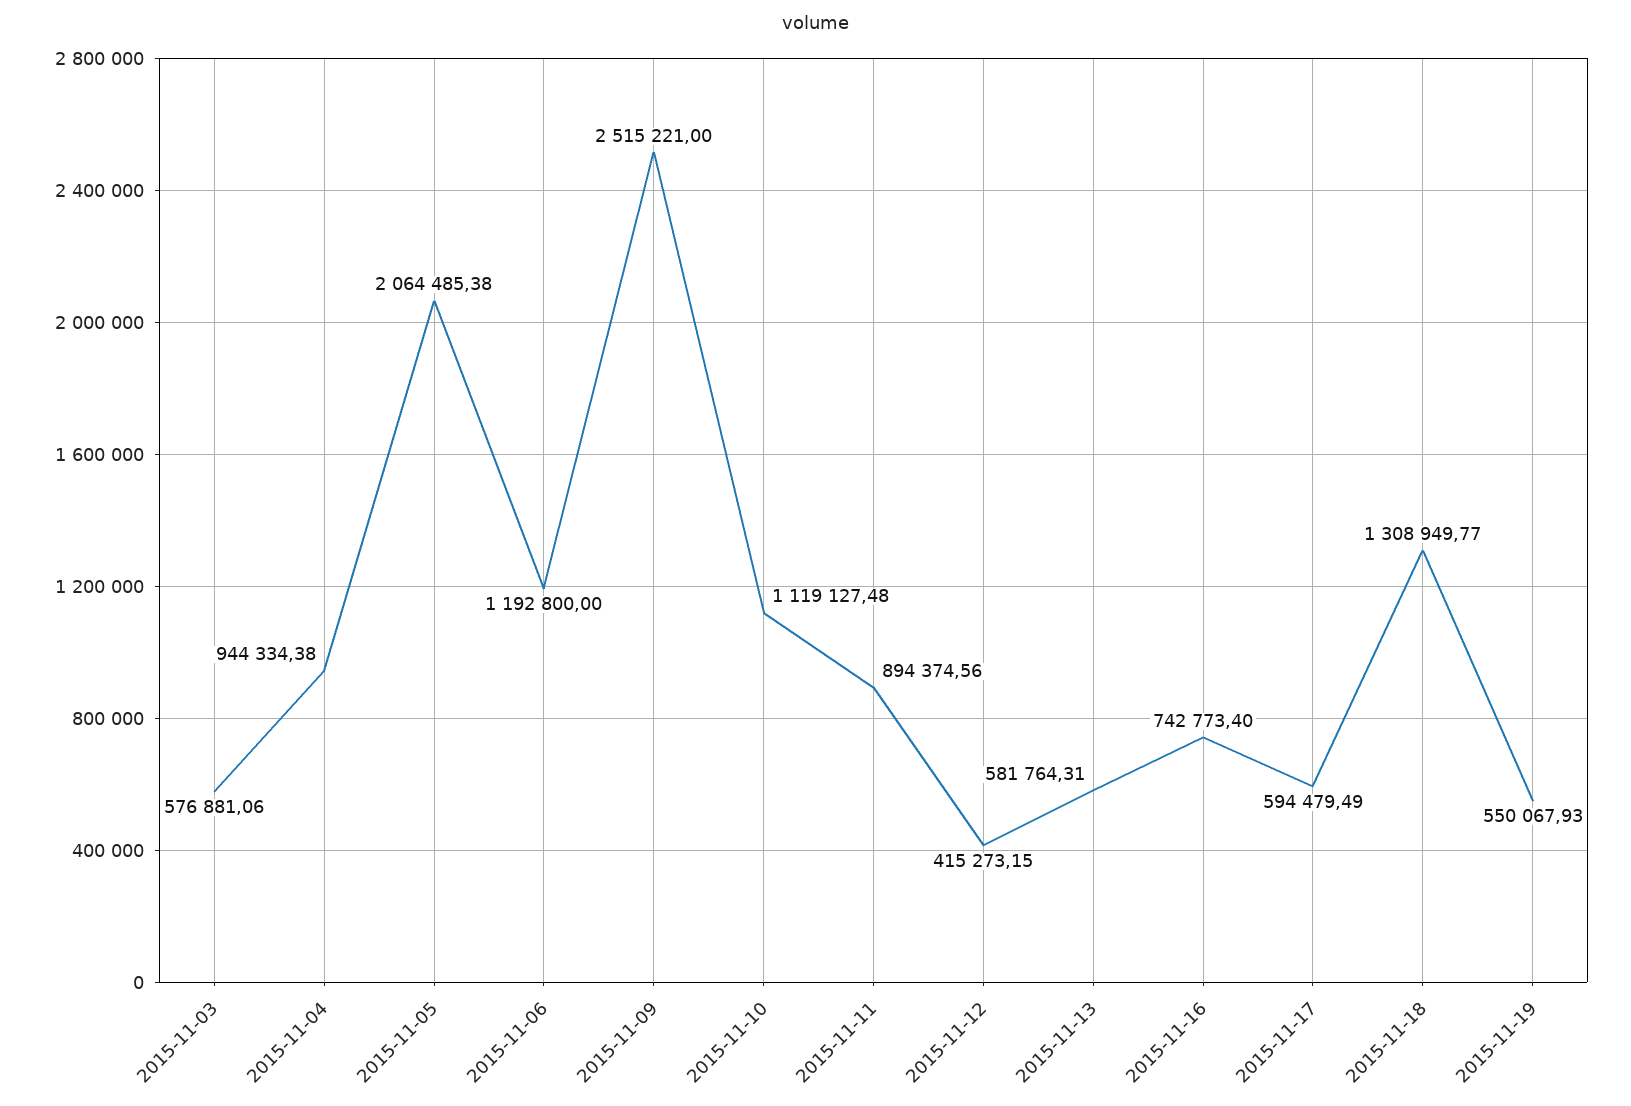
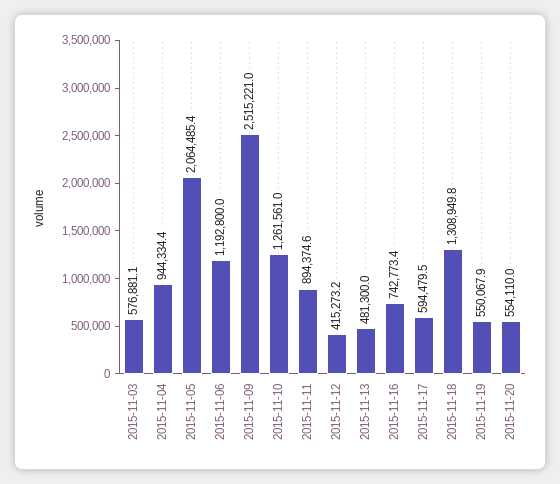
2015-11-10: 1119127.48 -> 1261561
2015-11-13: 581764.31 -> 481300
2015-11-20: none -> 554110

